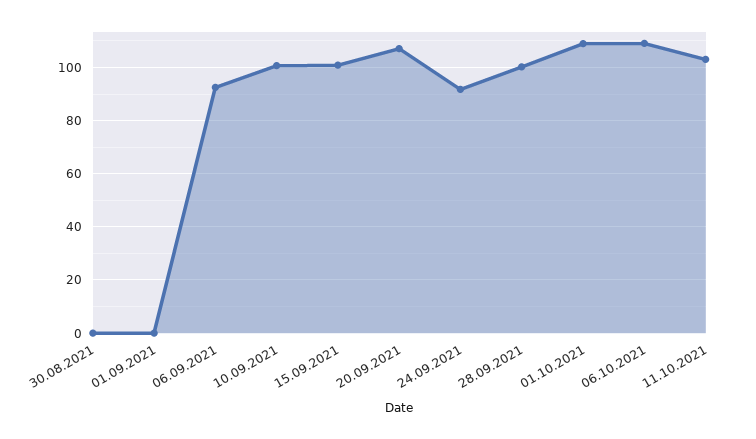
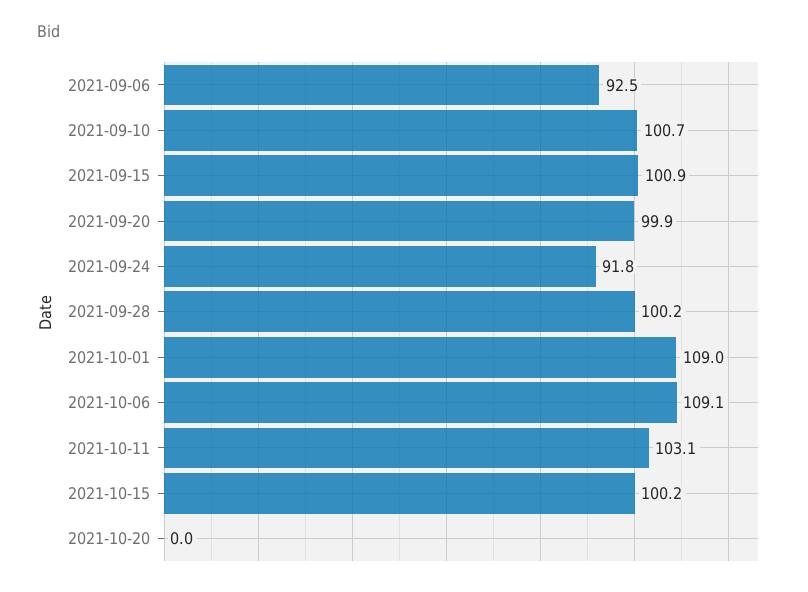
30.08.2021: 0 -> none
01.09.2021: 0 -> none
20.09.2021: 107.5 -> 99.9
2021-10-15: none -> 100.2
2021-10-20: none -> 0

